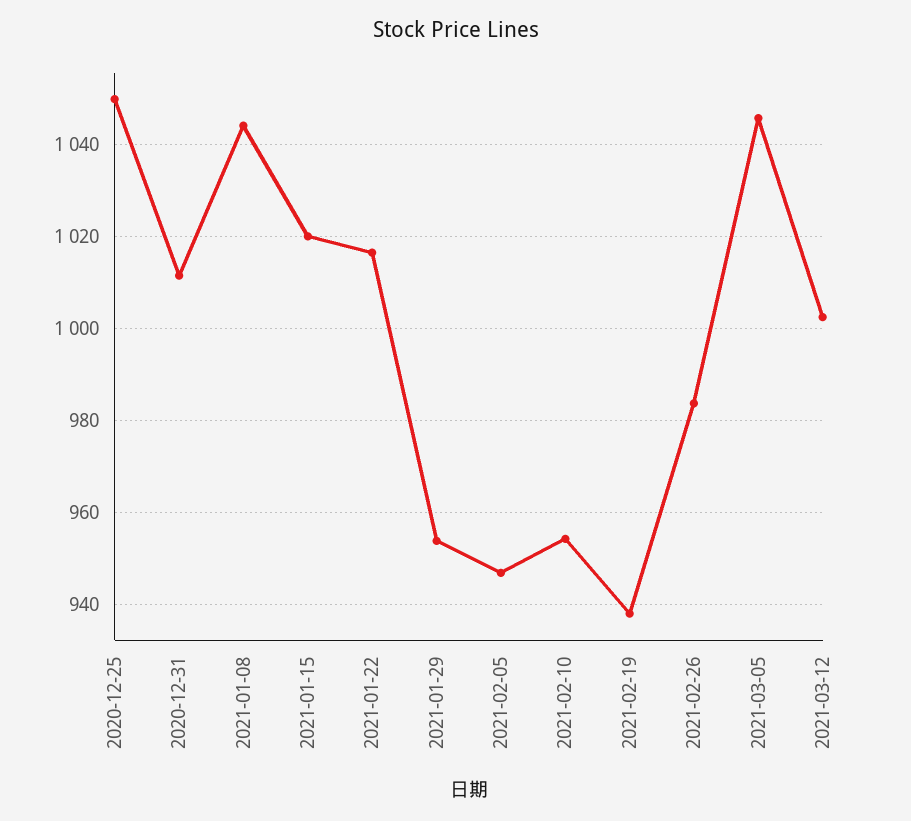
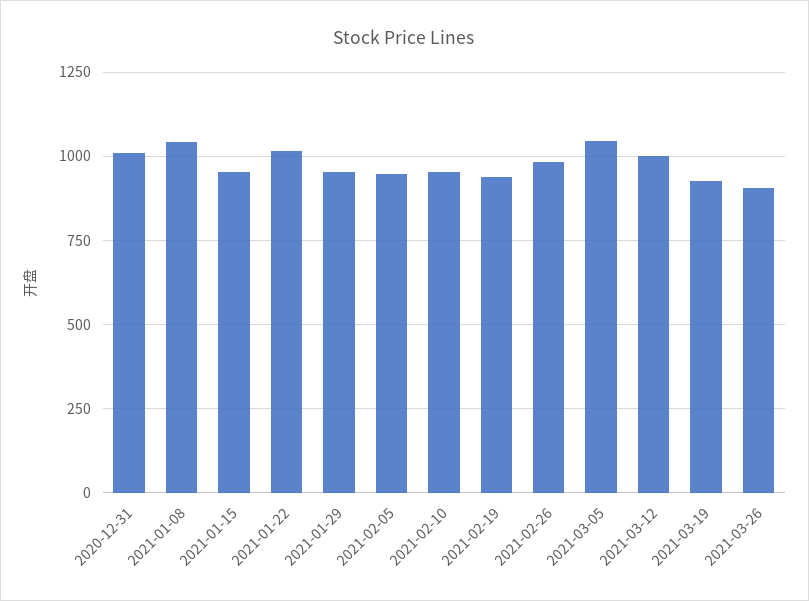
2020-12-25: 1050 -> none
2021-01-15: 1020 -> 950
2021-03-19: none -> 925
2021-03-26: none -> 900

